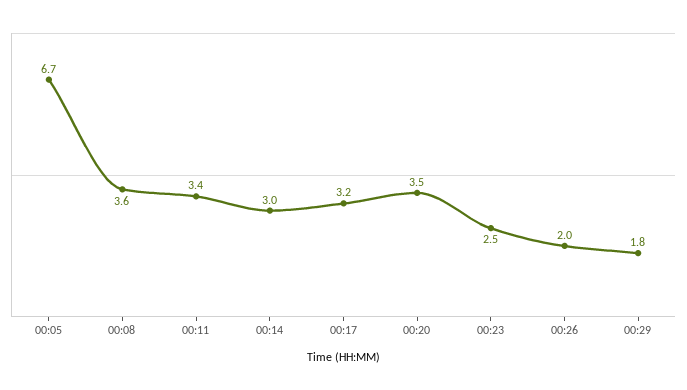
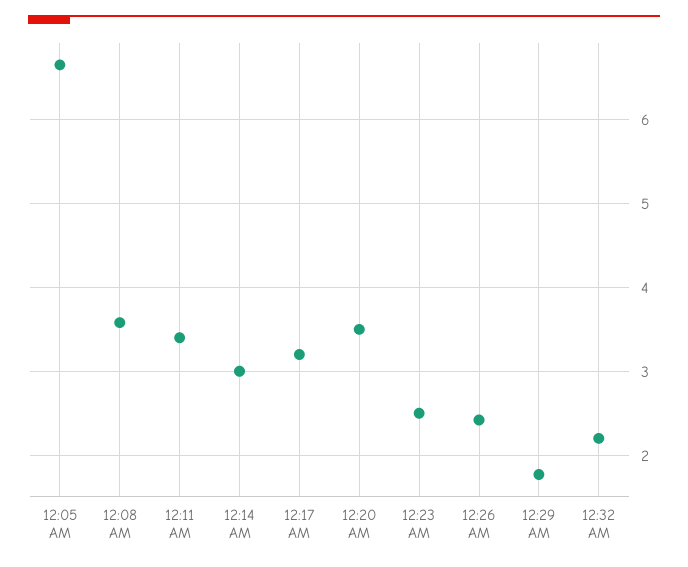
00:26: 2 -> 2.4
12:32 AM: none -> 2.2

